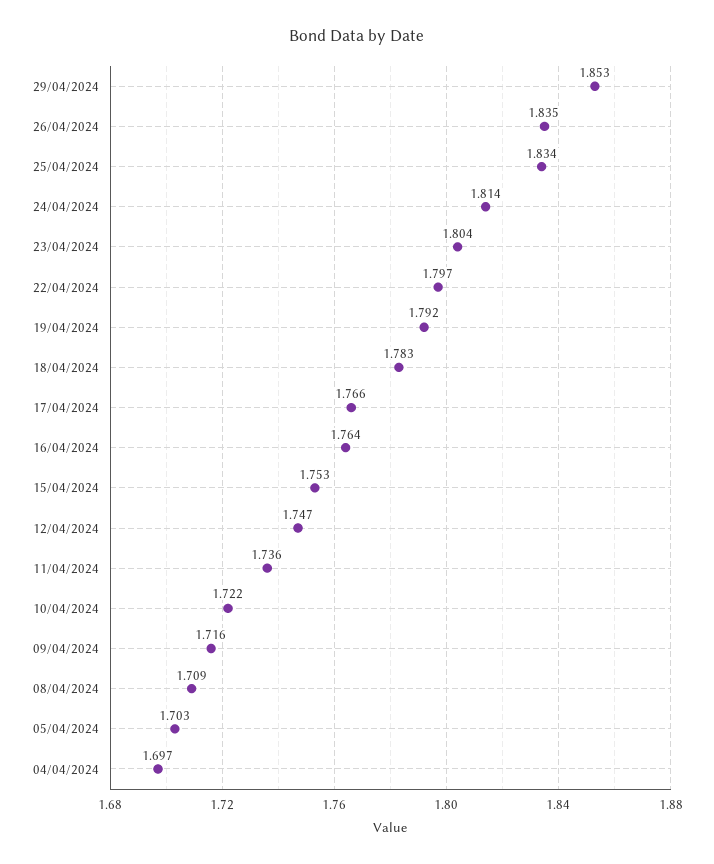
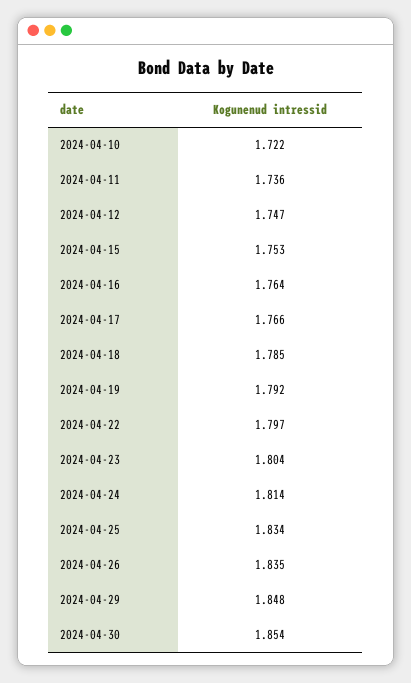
29/04/2024: 1.853 -> 1.848
18/04/2024: 1.783 -> 1.785
09/04/2024: 1.716 -> none
08/04/2024: 1.709 -> none
05/04/2024: 1.703 -> none
04/04/2024: 1.697 -> none
2024-04-30: none -> 1.854

